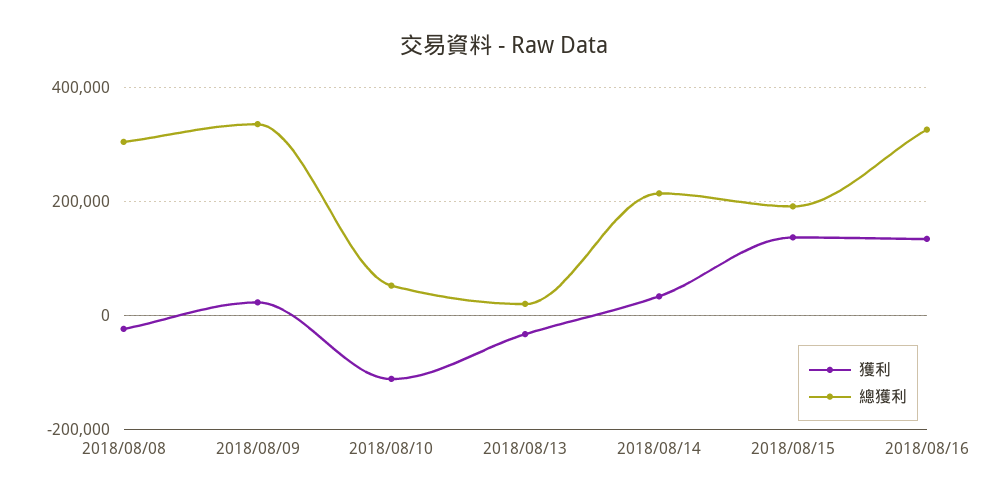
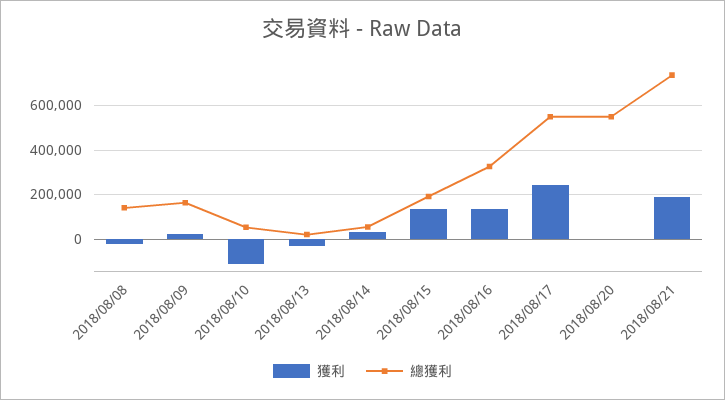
總獲利, 2018/08/08: 300000 -> 150000
總獲利, 2018/08/09: 340000 -> 150000
總獲利, 2018/08/14: 220000 -> 50000
獲利, 2018/08/17: none -> 250000
總獲利, 2018/08/17: none -> 550000
獲利, 2018/08/20: none -> 0
總獲利, 2018/08/20: none -> 550000
獲利, 2018/08/21: none -> 200000
總獲利, 2018/08/21: none -> 750000

